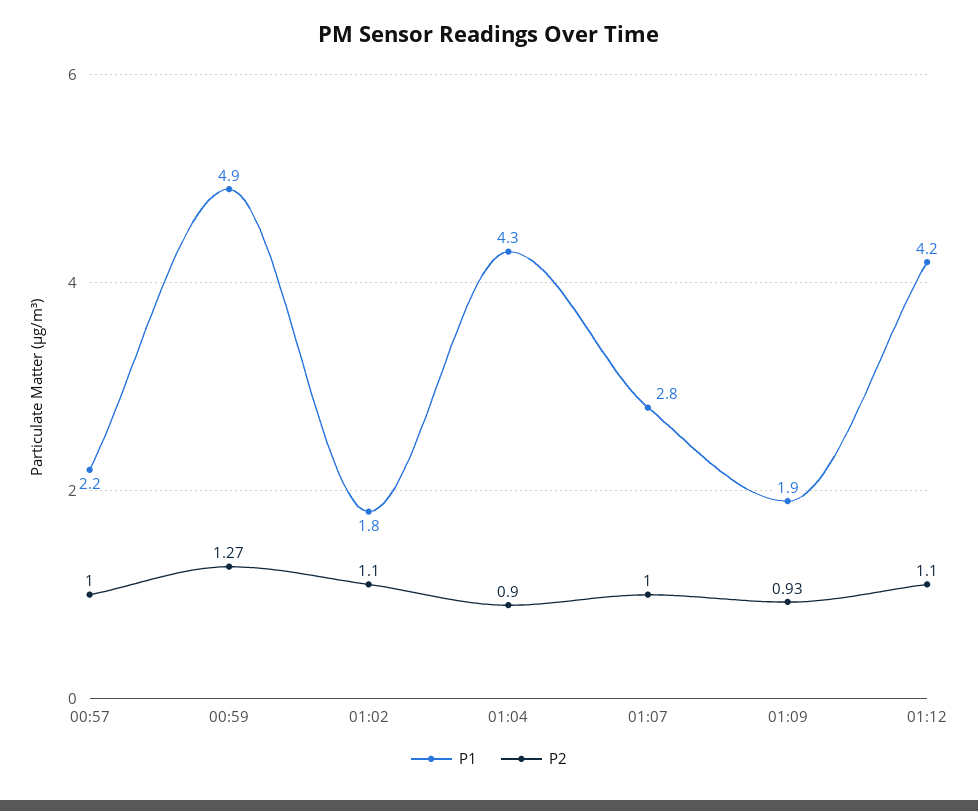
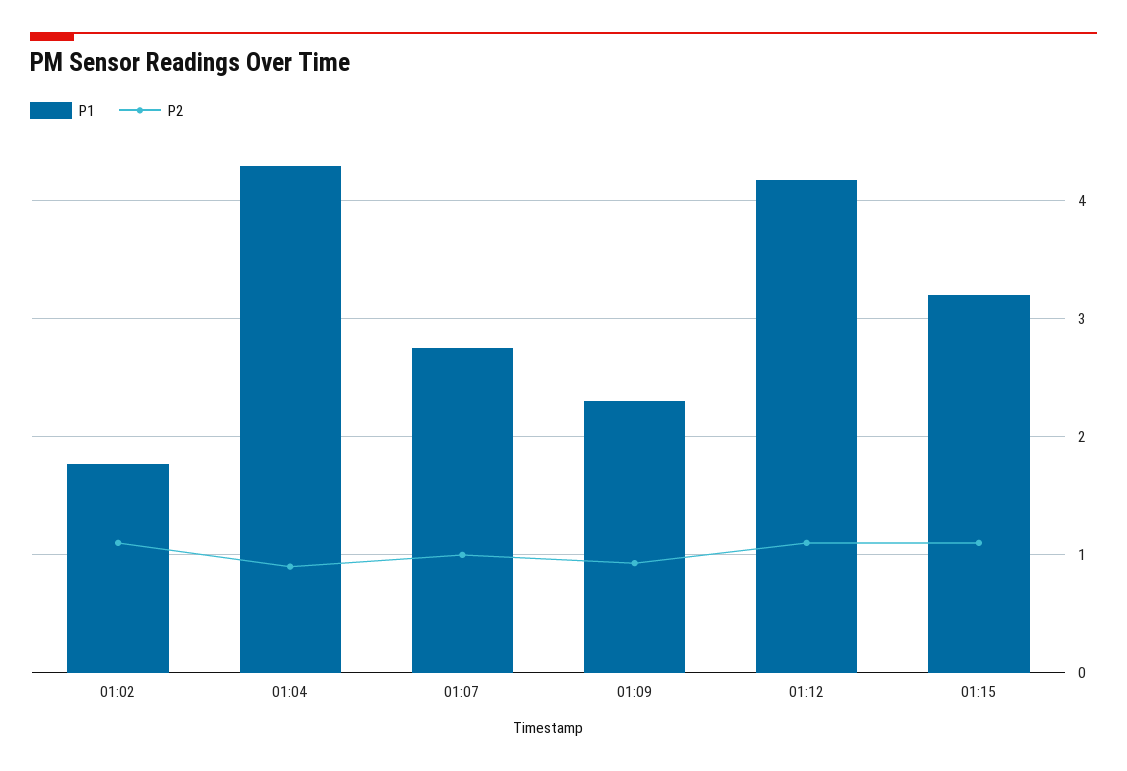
P1, 00:57: 2.2 -> none
P2, 00:57: 1 -> none
P1, 00:59: 4.9 -> none
P2, 00:59: 1.27 -> none
P1, 01:09: 1.9 -> 2.3
P1, 01:15: none -> 3.2
P2, 01:15: none -> 1.1

